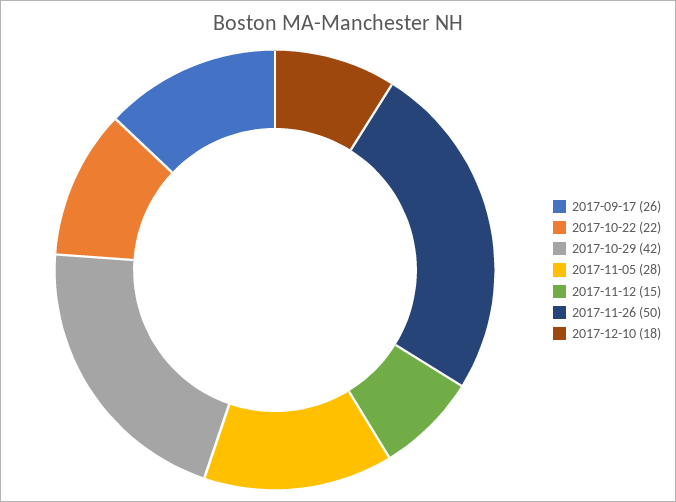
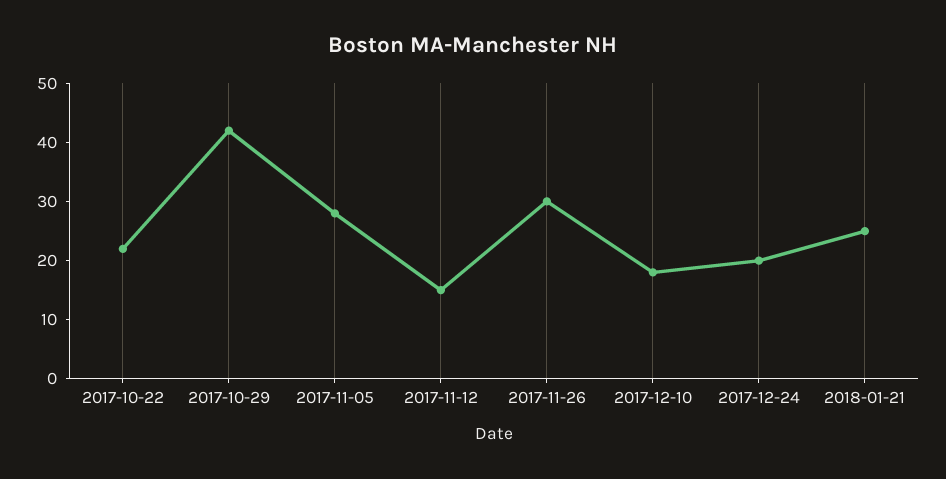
2017-09-17: 26 -> none
2017-11-26: 50 -> 30
2017-12-24: none -> 20
2018-01-21: none -> 25

